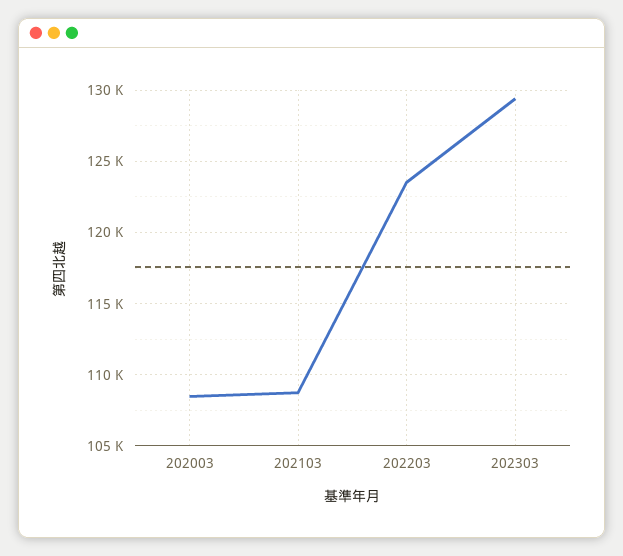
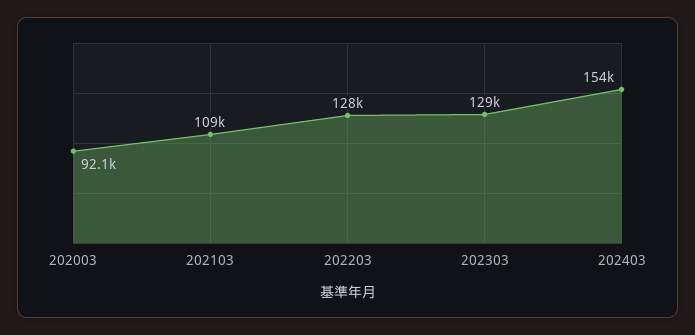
202003: 108500 -> 92100
202203: 123500 -> 128000
202403: none -> 154000

